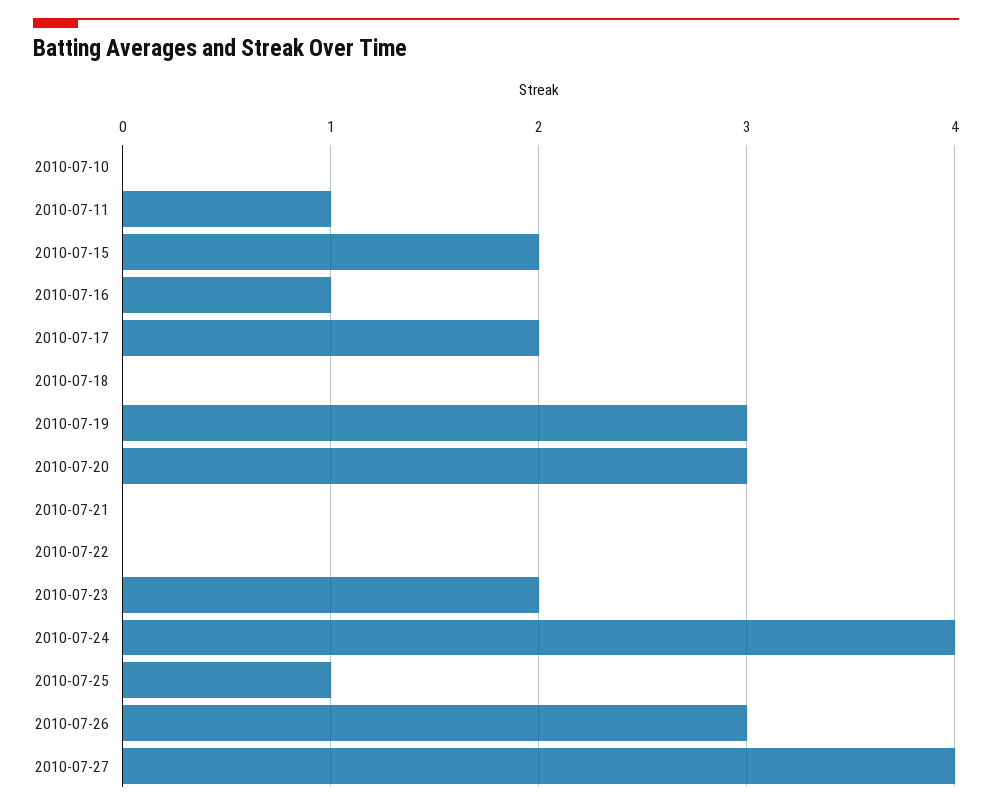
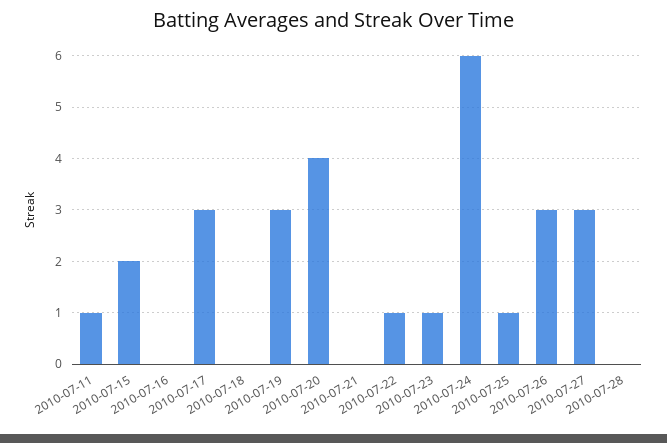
2010-07-10: 0 -> none
2010-07-16: 1 -> 0
2010-07-17: 2 -> 3
2010-07-20: 3 -> 4
2010-07-22: 0 -> 1
2010-07-23: 2 -> 1
2010-07-24: 4 -> 6
2010-07-27: 4 -> 3
2010-07-28: none -> 0

